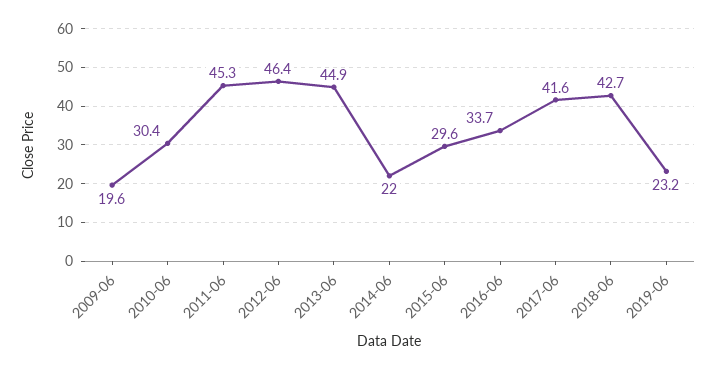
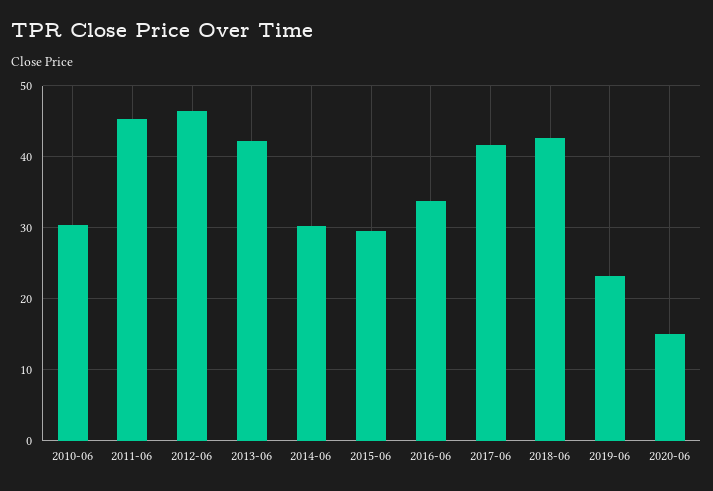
2009-06: 19.6 -> none
2013-06: 44.9 -> 42
2014-06: 22 -> 30
2020-06: none -> 15

